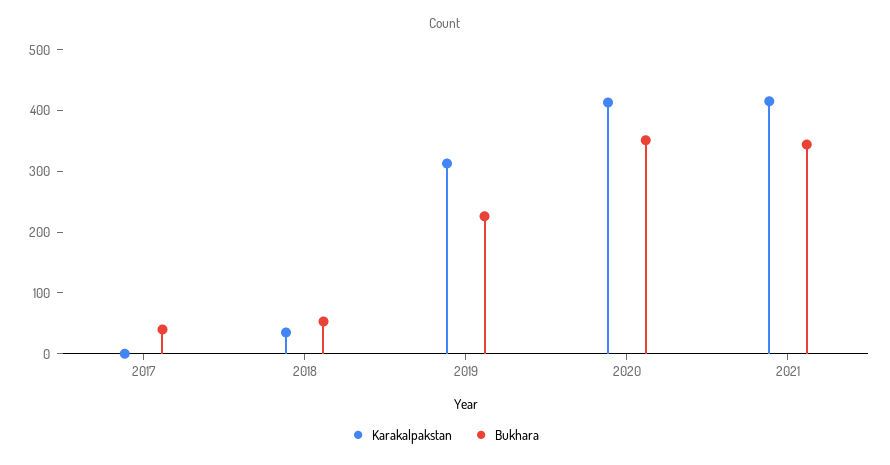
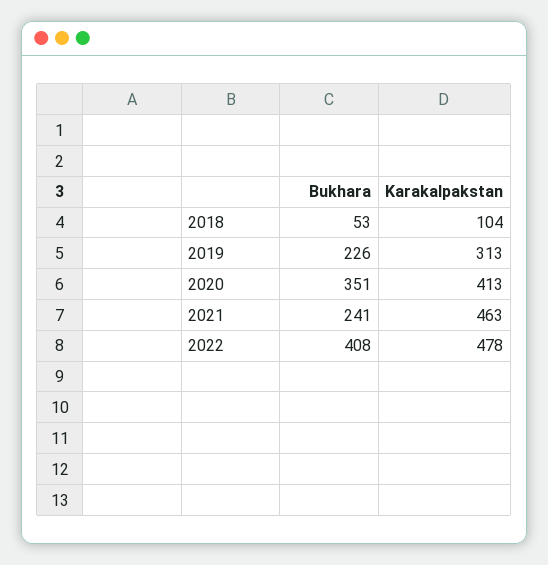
Karakalpakstan, 2017: 0 -> none
Bukhara, 2017: 40 -> none
Karakalpakstan, 2018: 40 -> 104
Karakalpakstan, 2021: 420 -> 463
Bukhara, 2021: 340 -> 241
Bukhara, 2022: none -> 408
Karakalpakstan, 2022: none -> 478

